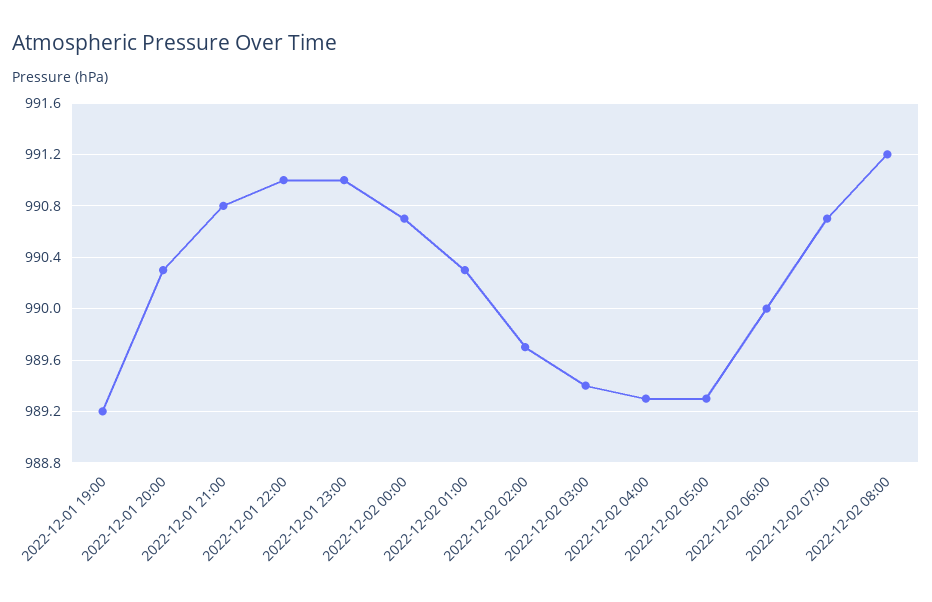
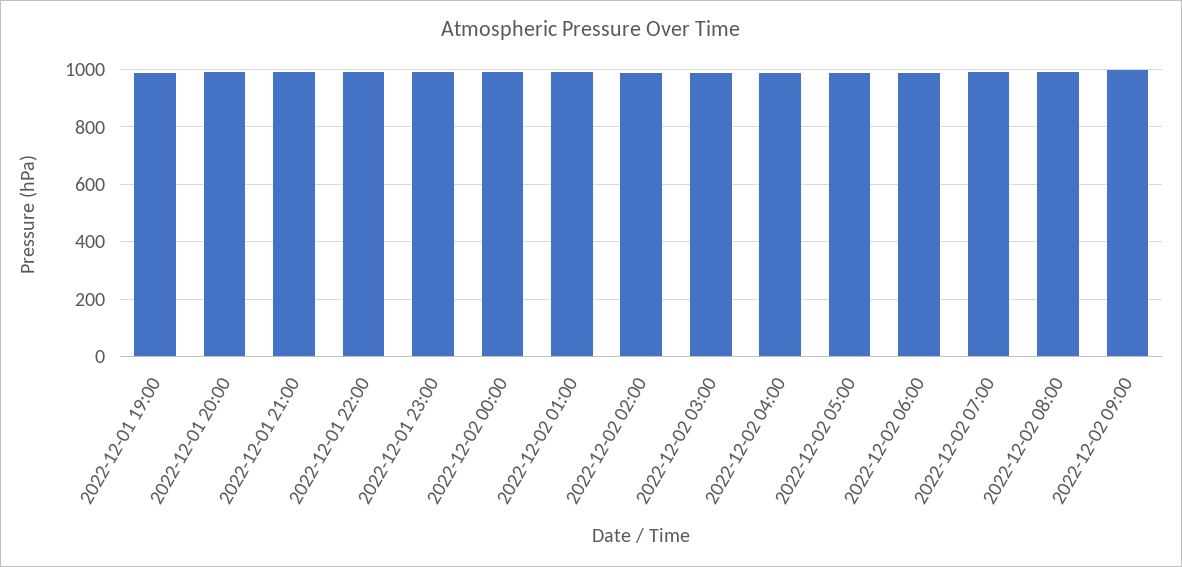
2022-12-02 09:00: none -> 1000

